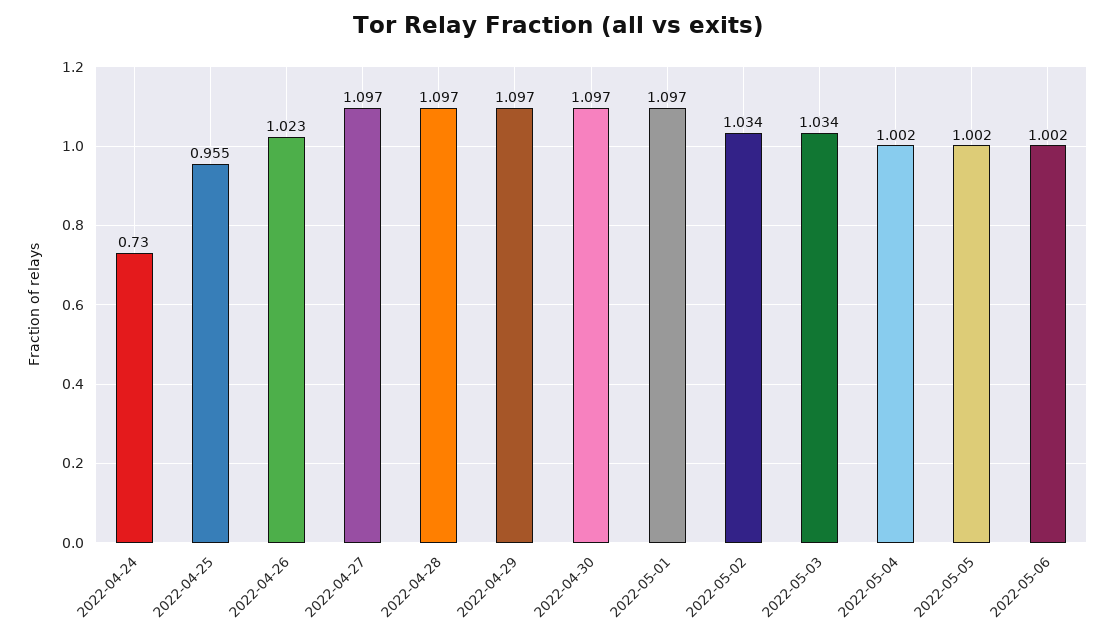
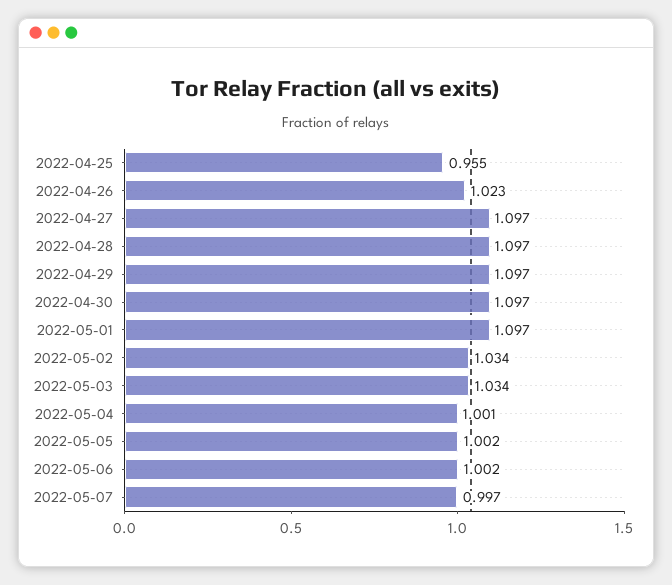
2022-04-24: 0.73 -> none
2022-05-04: 1.002 -> 1.001
2022-05-07: none -> 0.997

